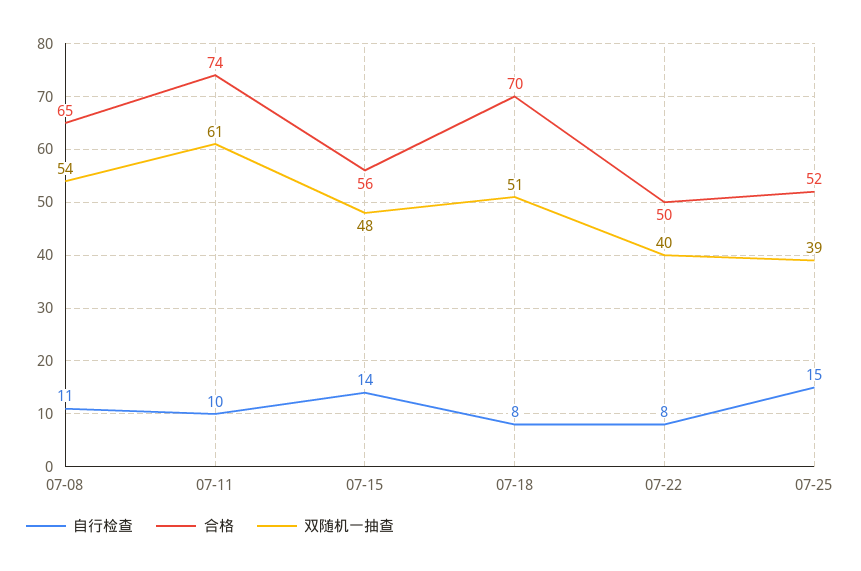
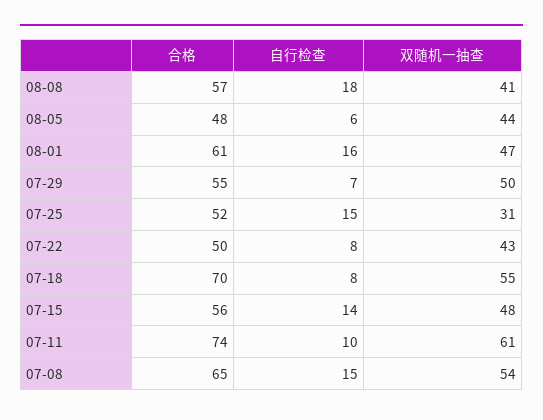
自行检查, 07-08: 11 -> 15
双随机一抽查, 07-18: 51 -> 55
双随机一抽查, 07-22: 40 -> 43
双随机一抽查, 07-25: 39 -> 31
合格, 08-08: none -> 57
自行检查, 08-08: none -> 18
双随机一抽查, 08-08: none -> 41
合格, 08-05: none -> 48
自行检查, 08-05: none -> 6
双随机一抽查, 08-05: none -> 44
合格, 08-01: none -> 61
自行检查, 08-01: none -> 16
双随机一抽查, 08-01: none -> 47
合格, 07-29: none -> 55
自行检查, 07-29: none -> 7
双随机一抽查, 07-29: none -> 50

